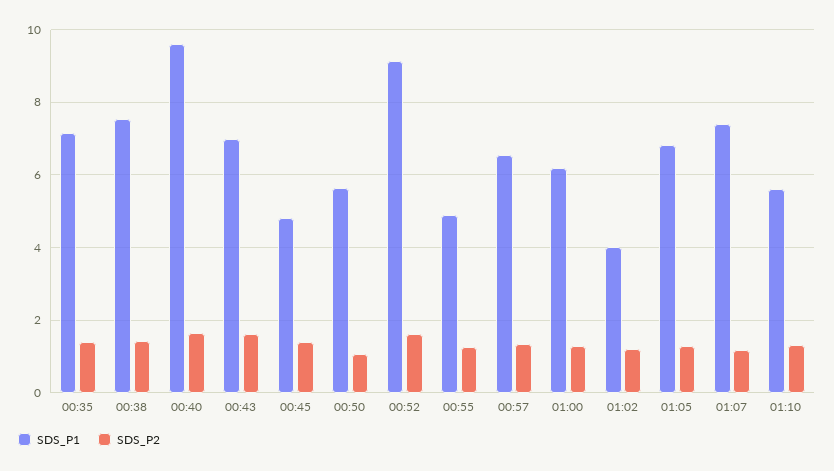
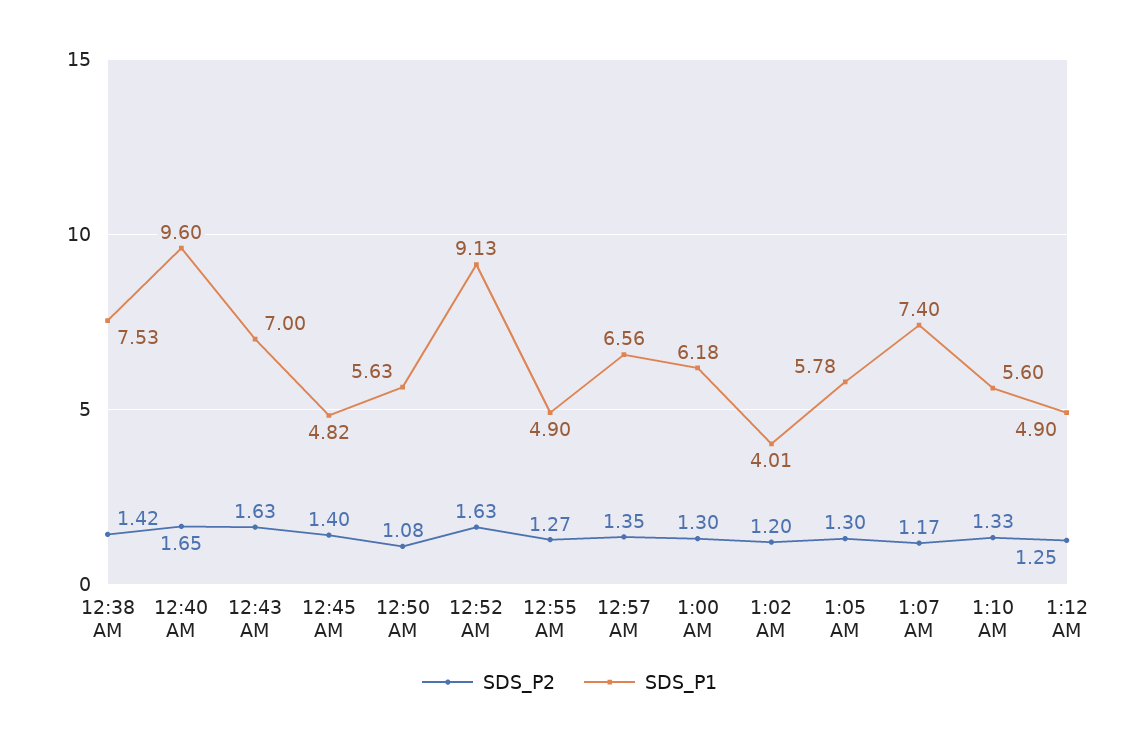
SDS_P1, 00:35: 7.2 -> none
SDS_P2, 00:35: 1.4 -> none
SDS_P1, 01:05: 6.8 -> 5.78
SDS_P2, 1:12 AM: none -> 1.25
SDS_P1, 1:12 AM: none -> 4.9

